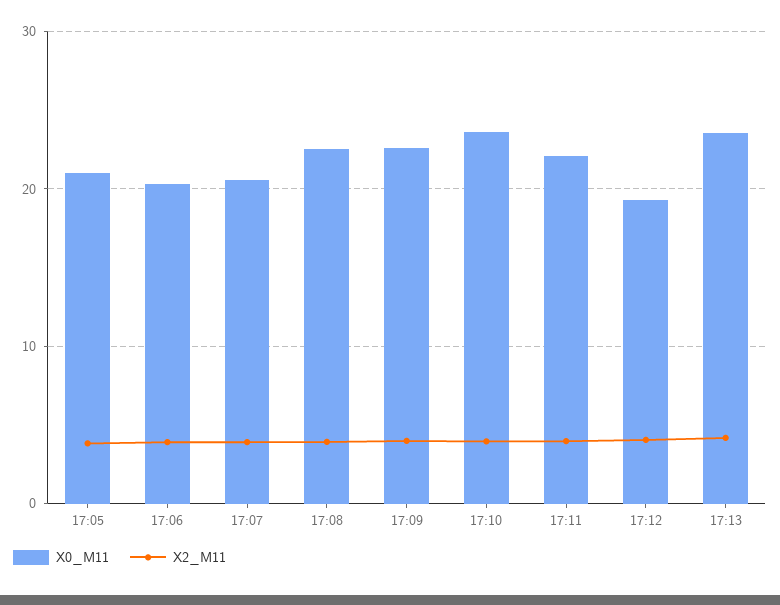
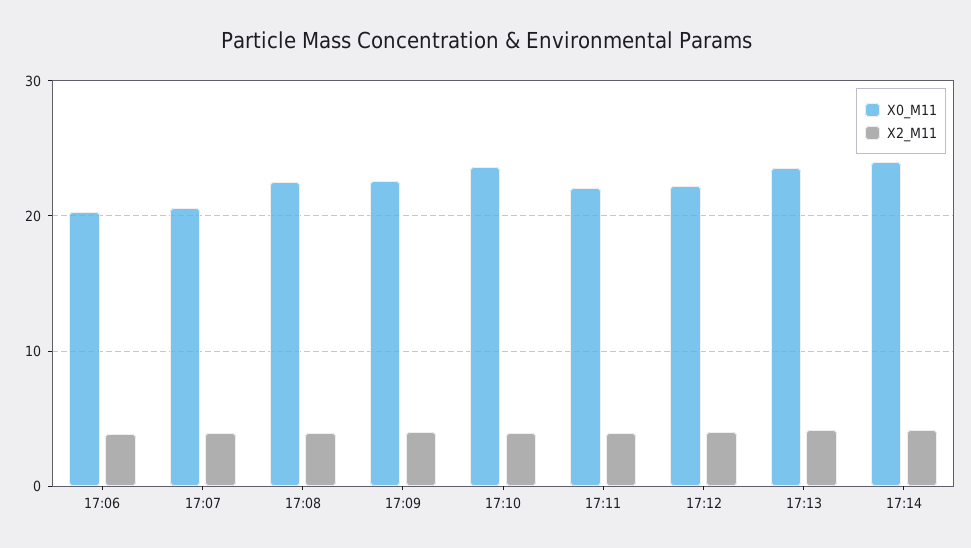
X0_M11, 17:05: 21 -> none
X2_M11, 17:05: 4 -> none
X0_M11, 17:12: 19 -> 22
X0_M11, 17:14: none -> 24
X2_M11, 17:14: none -> 4

